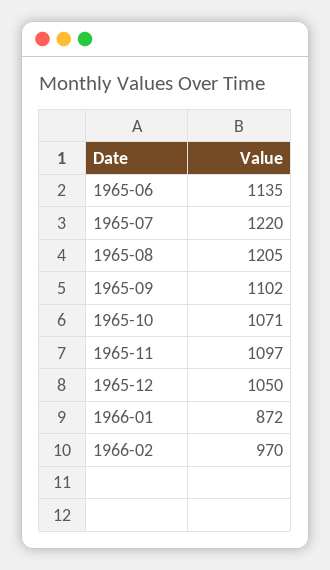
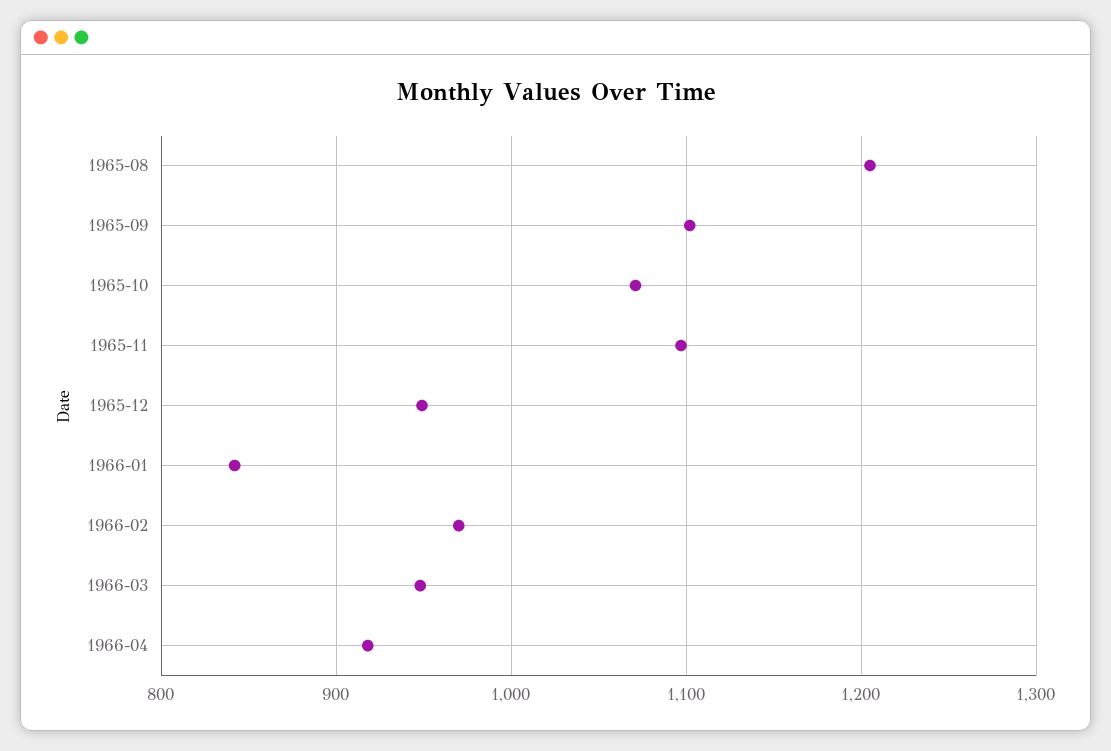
1965-06: 1135 -> none
1965-07: 1220 -> none
1965-12: 1050 -> 950
1966-01: 872 -> 840
1966-03: none -> 950
1966-04: none -> 920

